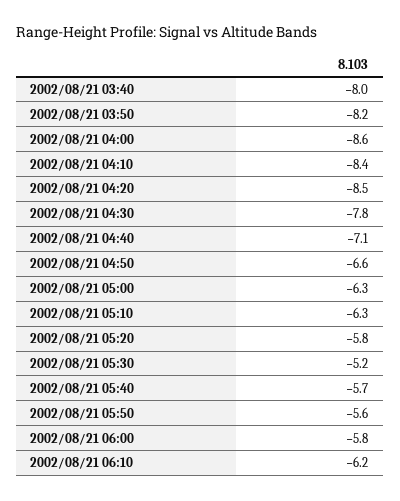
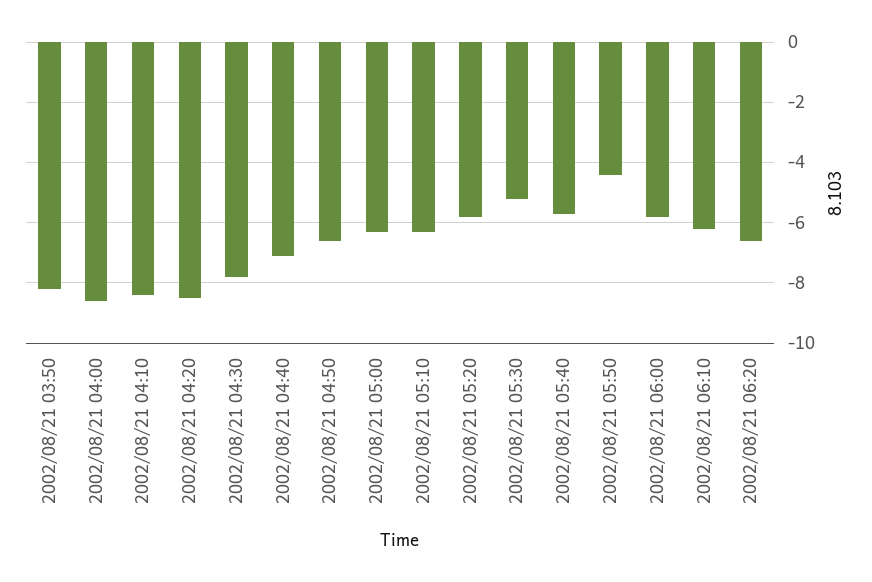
2002/08/21 03:40: -8 -> none
2002/08/21 05:50: -5.6 -> -4.5
2002/08/21 06:20: none -> -6.5

